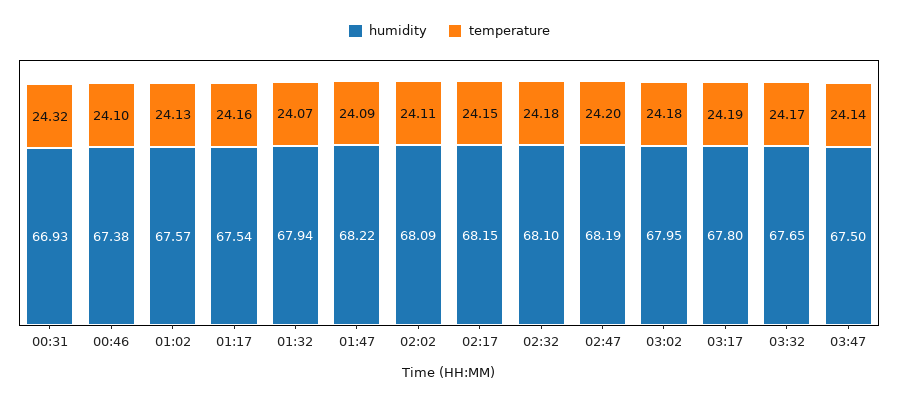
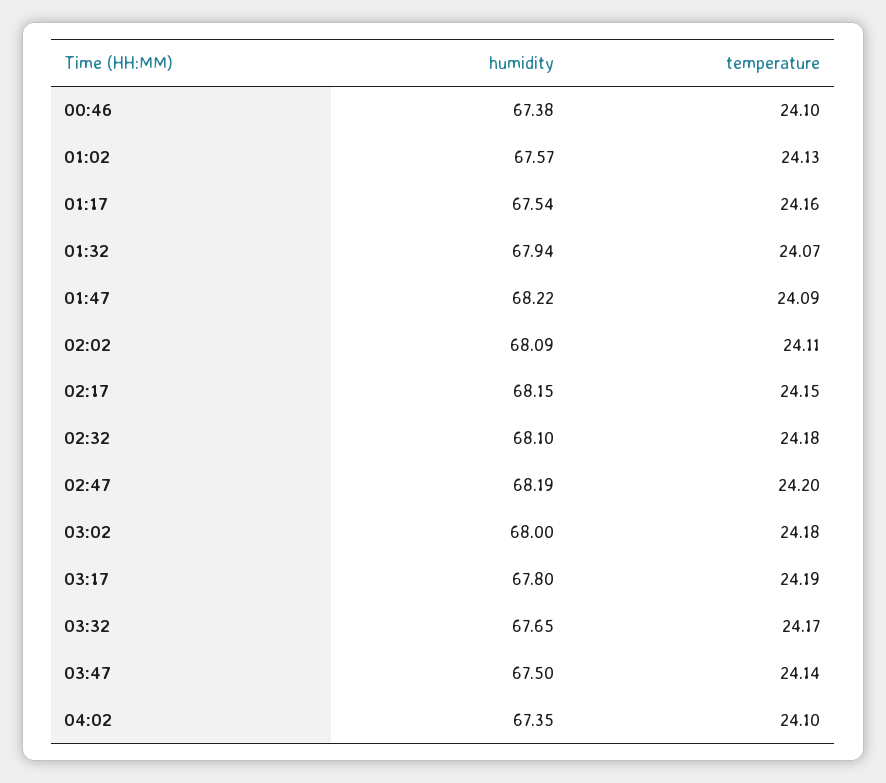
humidity, 00:31: 66.93 -> none
temperature, 00:31: 24.32 -> none
humidity, 03:02: 67.95 -> 68
humidity, 04:02: none -> 67.35
temperature, 04:02: none -> 24.1

